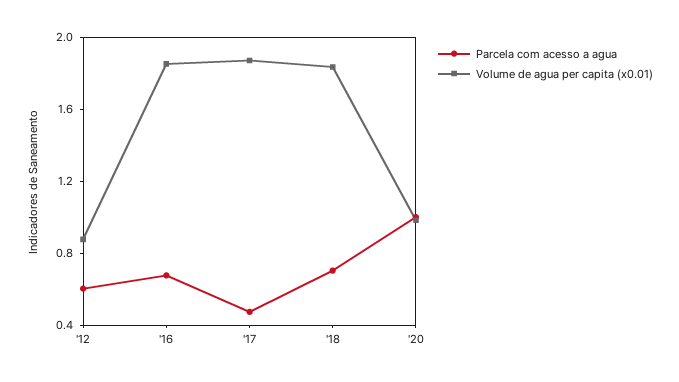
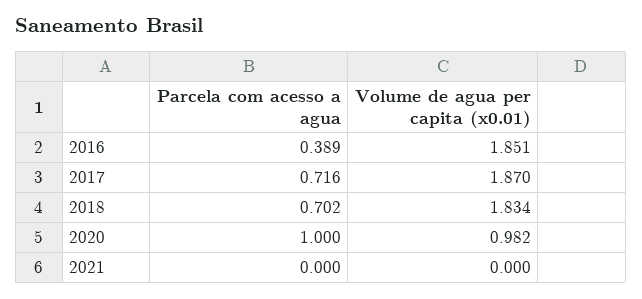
Parcela com acesso a agua, '12: 0.6 -> none
Volume de agua per capita (x0.01), '12: 0.9 -> none
Parcela com acesso a agua, '16: 0.7 -> 0.389
Parcela com acesso a agua, '17: 0.5 -> 0.716
Parcela com acesso a agua, 2021: none -> 0
Volume de agua per capita (x0.01), 2021: none -> 0

